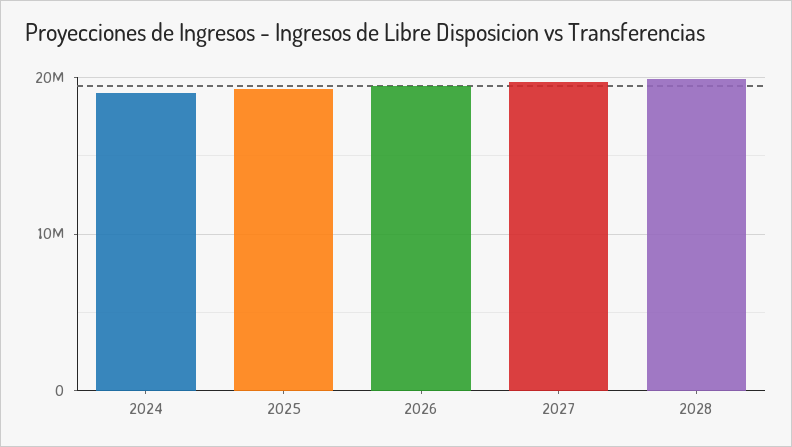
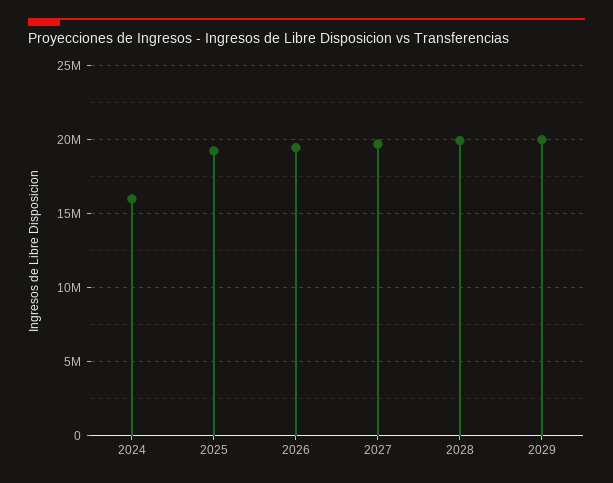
2024: 19000000 -> 16000000
2029: none -> 20000000

